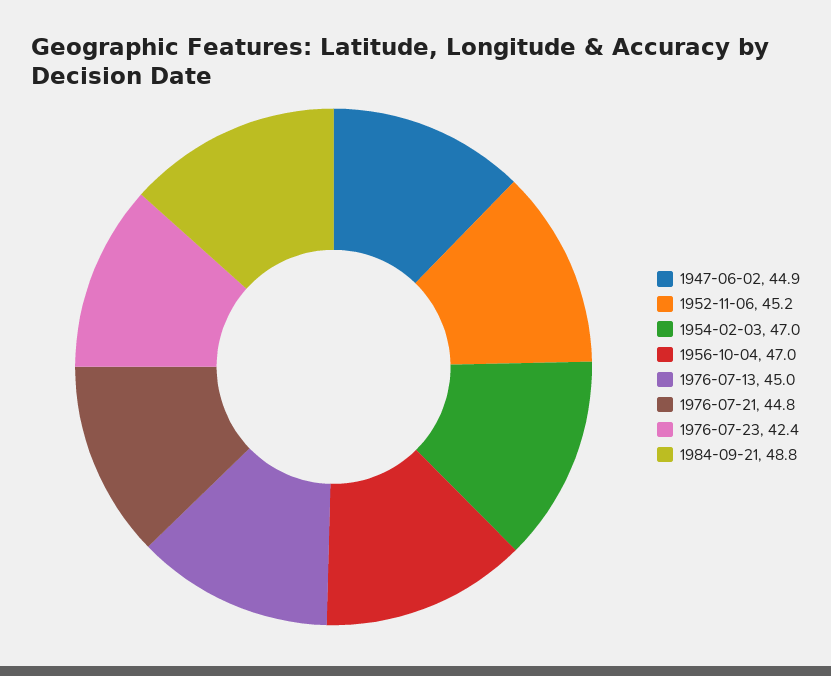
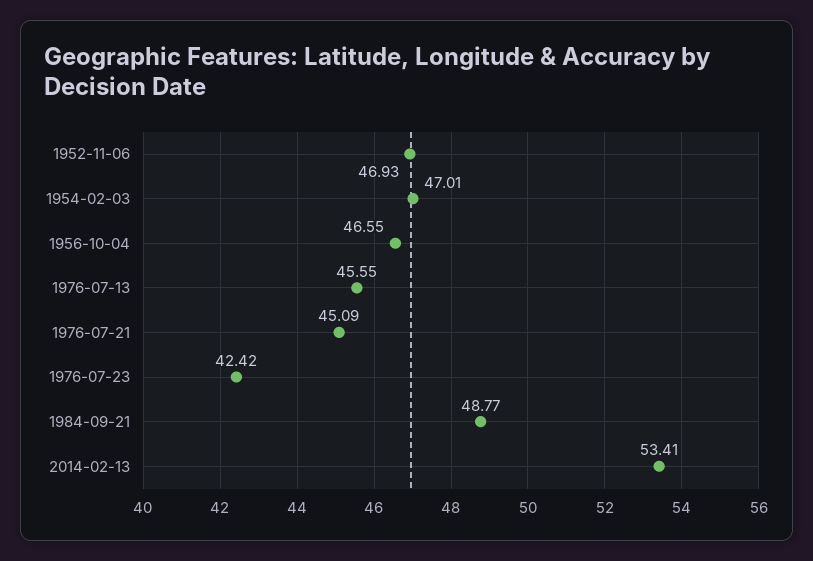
1947-06-02: 44.9 -> none
1952-11-06: 45.2 -> 46.93
1956-10-04: 47 -> 46.55
1976-07-13: 45 -> 45.55
1976-07-21: 44.8 -> 45.09
2014-02-13: none -> 53.41

